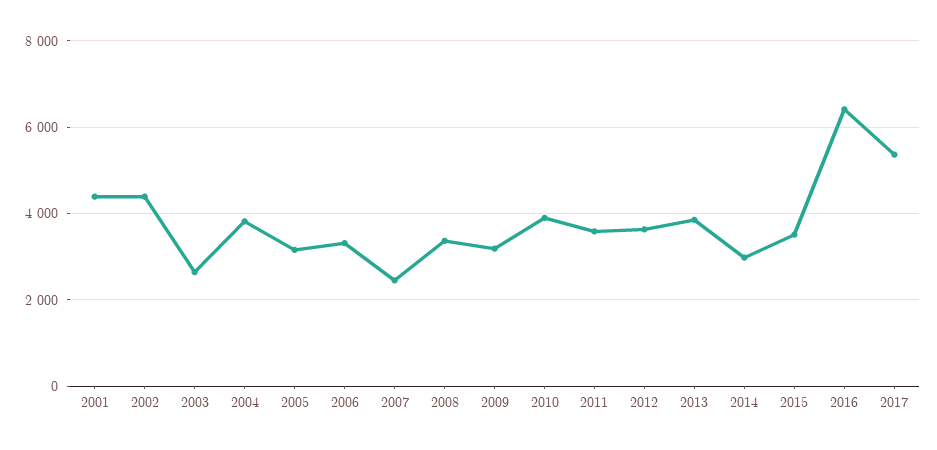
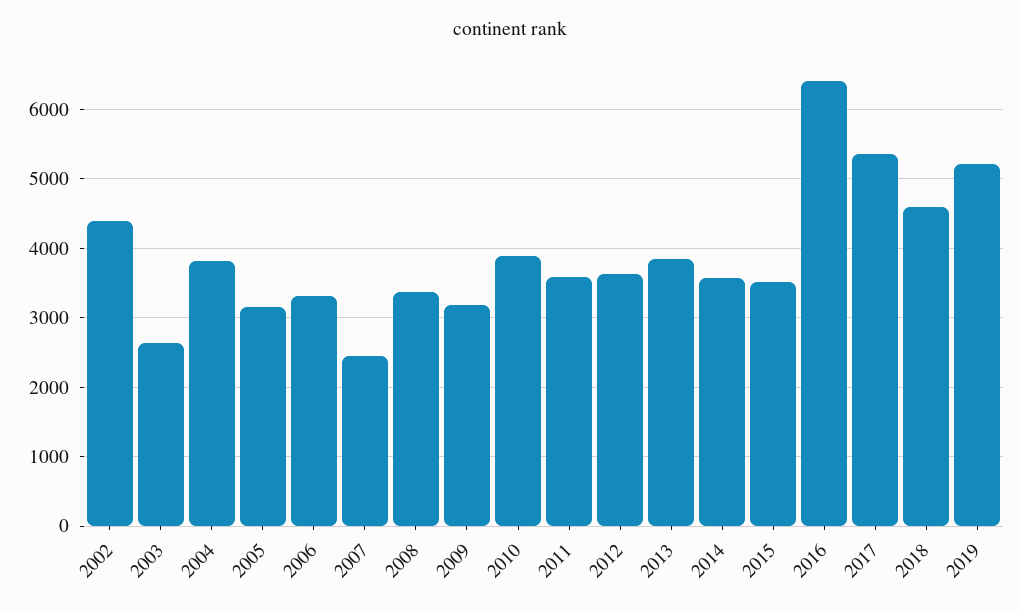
2001: 4400 -> none
2014: 3000 -> 3600
2018: none -> 4600
2019: none -> 5200

